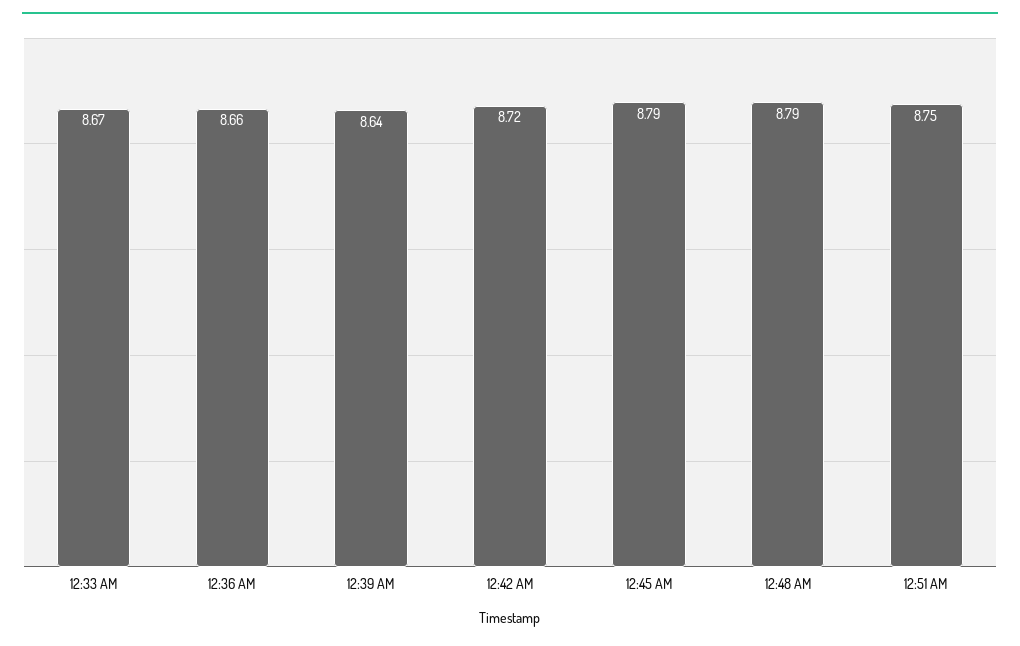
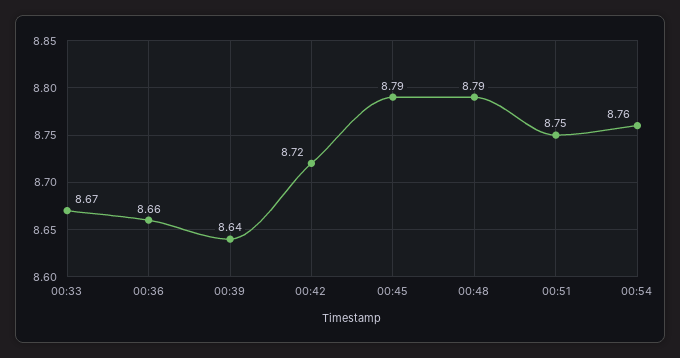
00:54: none -> 8.76

